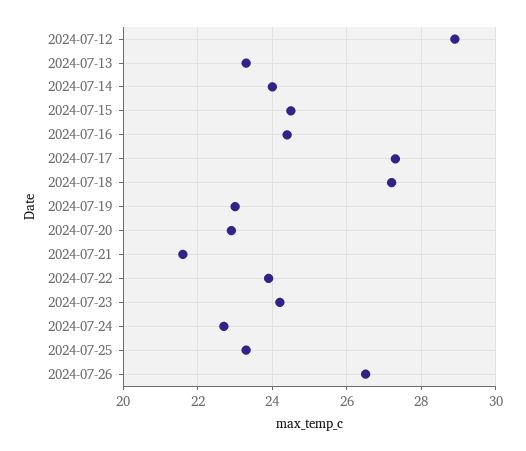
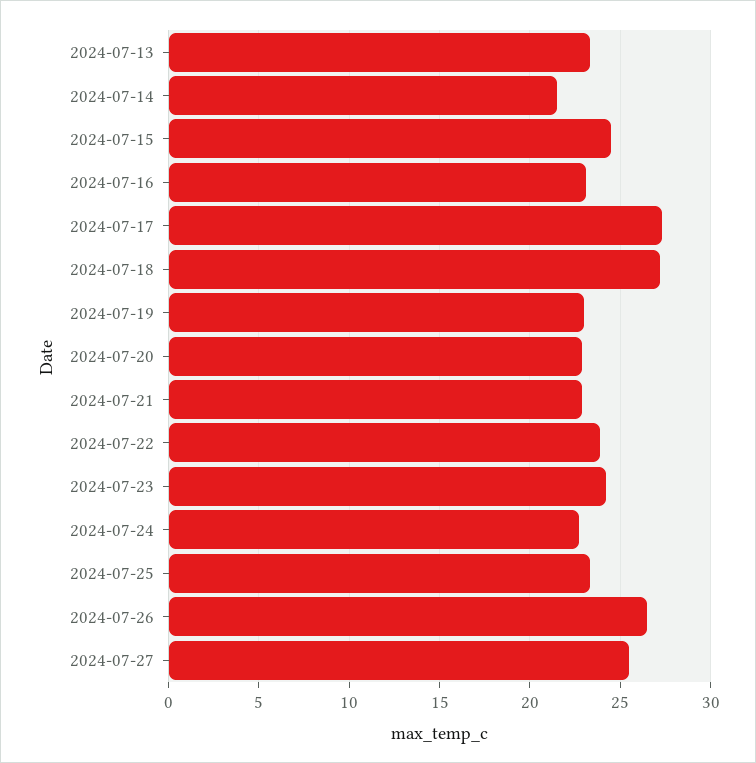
2024-07-12: 29 -> none
2024-07-14: 24 -> 21.5
2024-07-16: 24.5 -> 23
2024-07-21: 21.5 -> 23
2024-07-27: none -> 25.5

